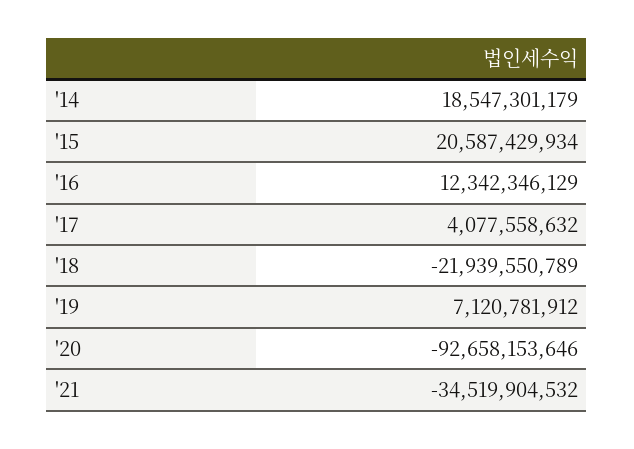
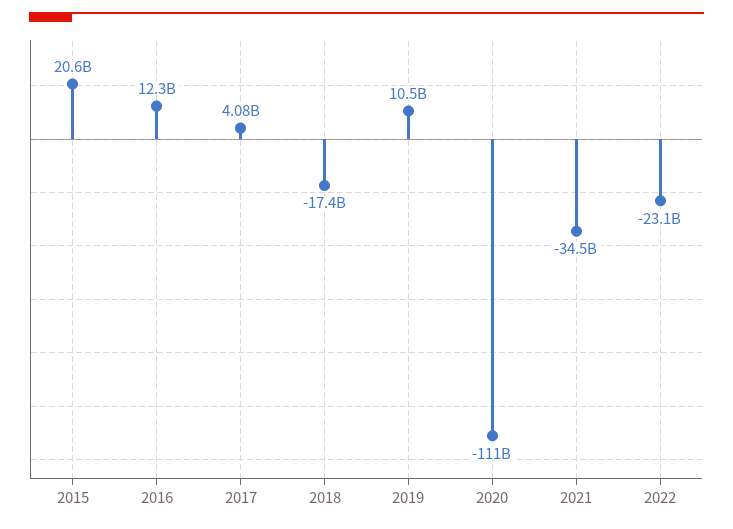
'14: 18547301179 -> none
'18: -21939550789 -> -17400000000
'19: 7120781912 -> 10500000000
'20: -92658153646 -> -111000000000
2022: none -> -23100000000

